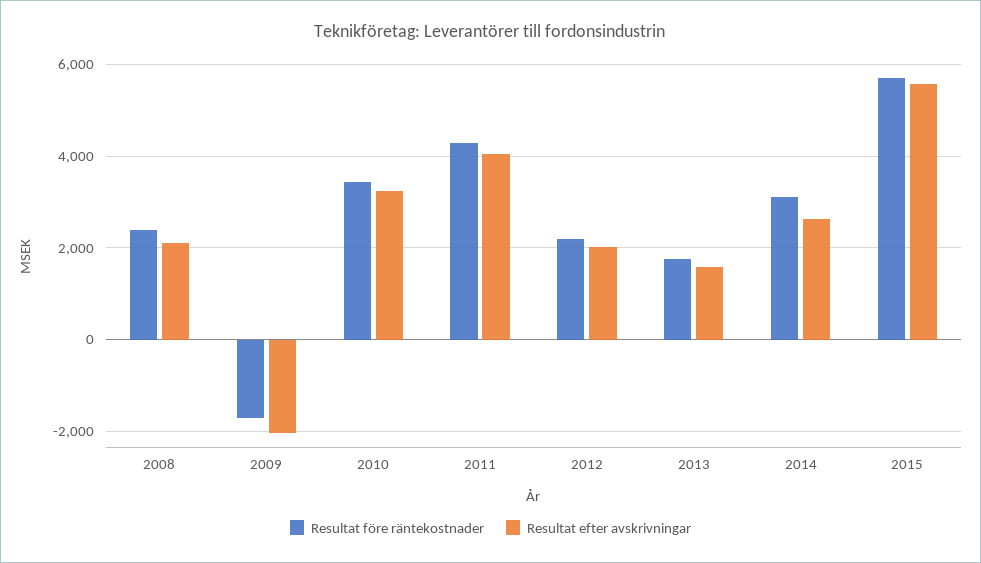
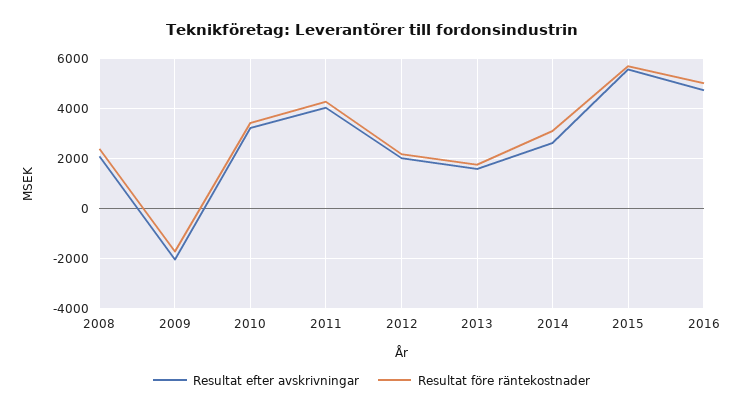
Resultat efter avskrivningar, 2016: none -> 4750
Resultat före räntekostnader, 2016: none -> 5000

